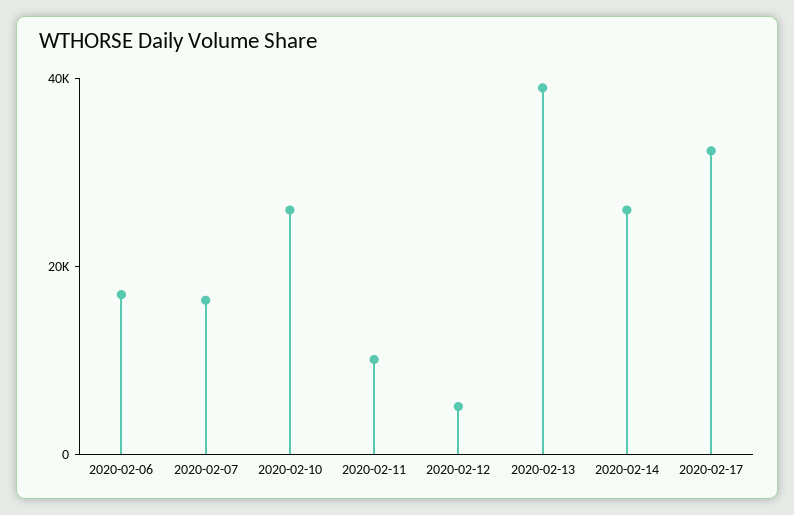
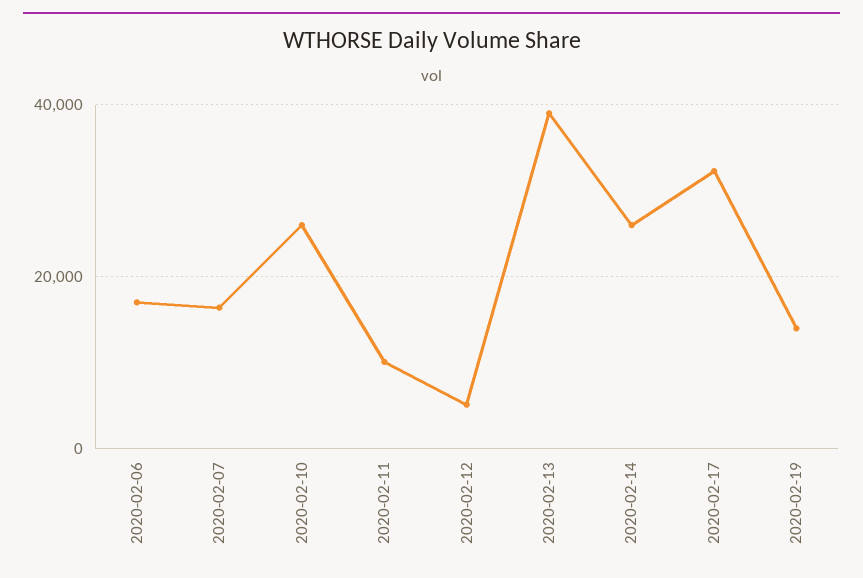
2020-02-19: none -> 14000

